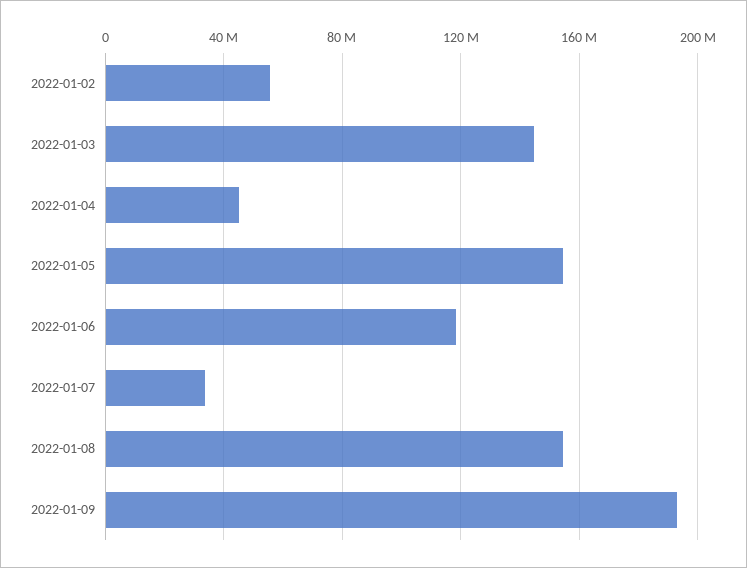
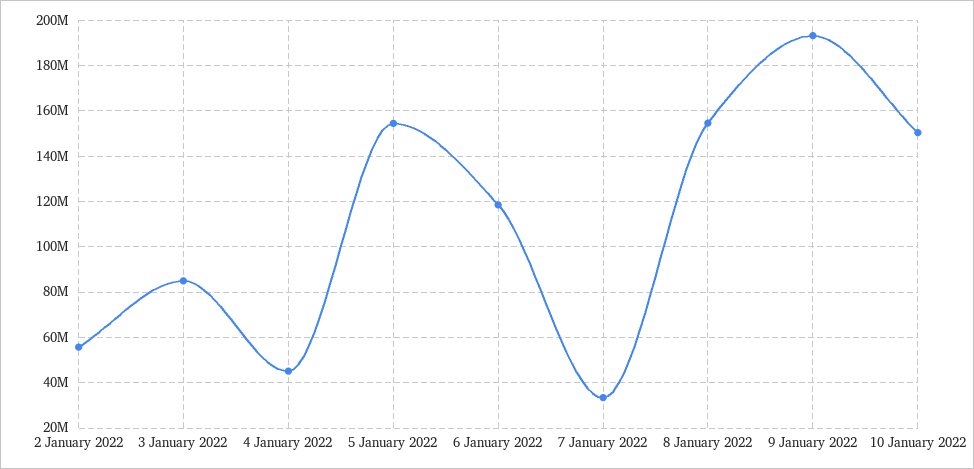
2022-01-03: 145000000 -> 85000000
10 January 2022: none -> 150000000

